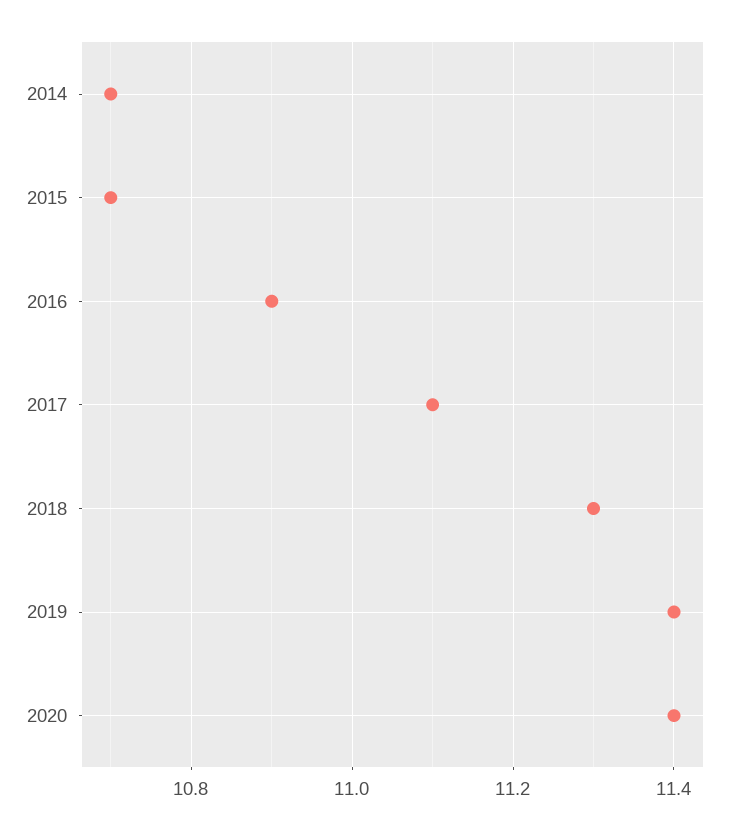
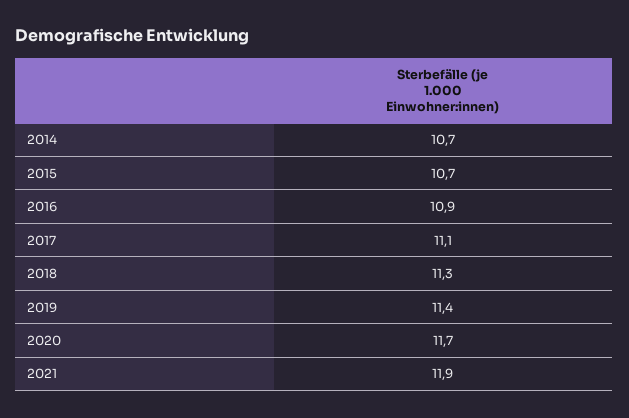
2020: 11.4 -> 11.7
2021: none -> 11.9

